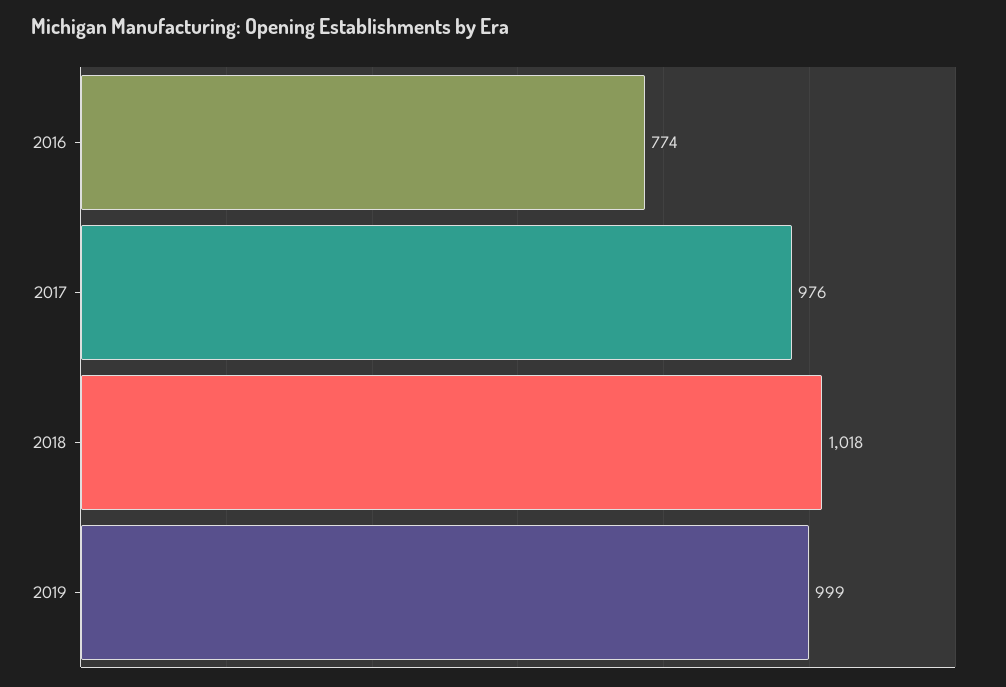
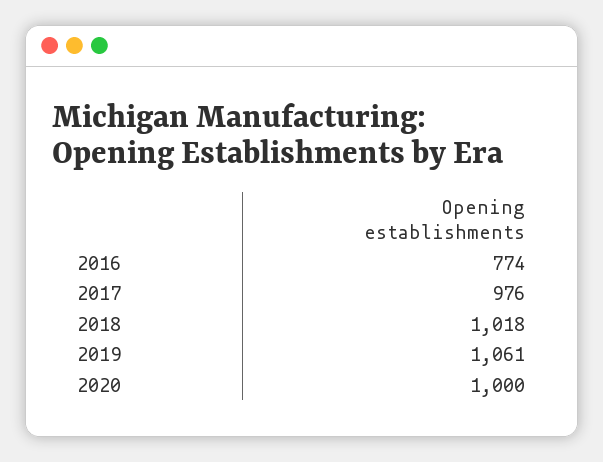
2019: 999 -> 1061
2020: none -> 1000

